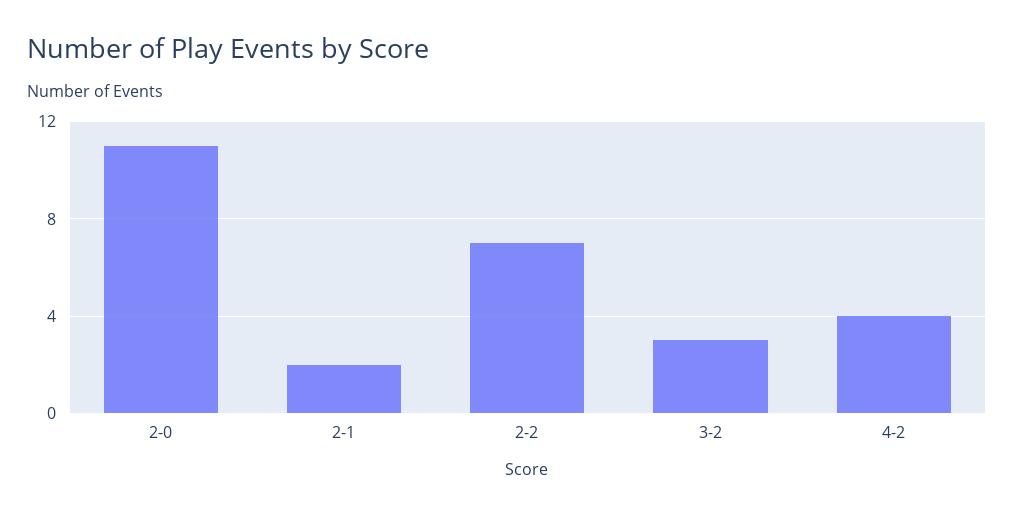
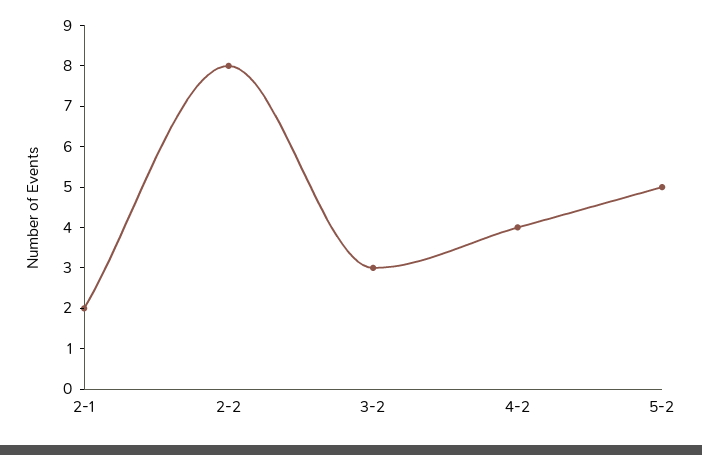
2-0: 11 -> none
2-2: 7 -> 8
5-2: none -> 5

